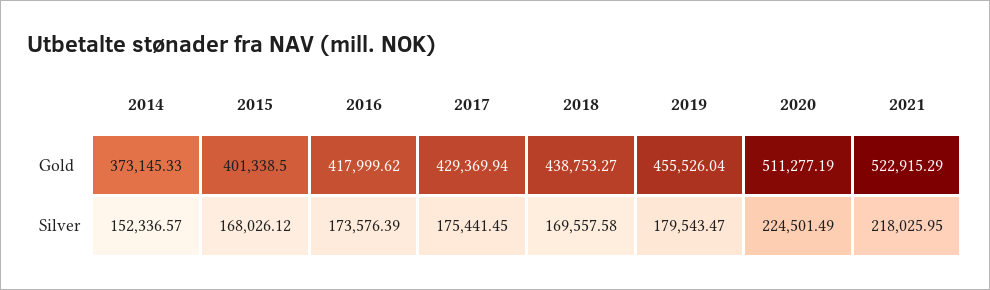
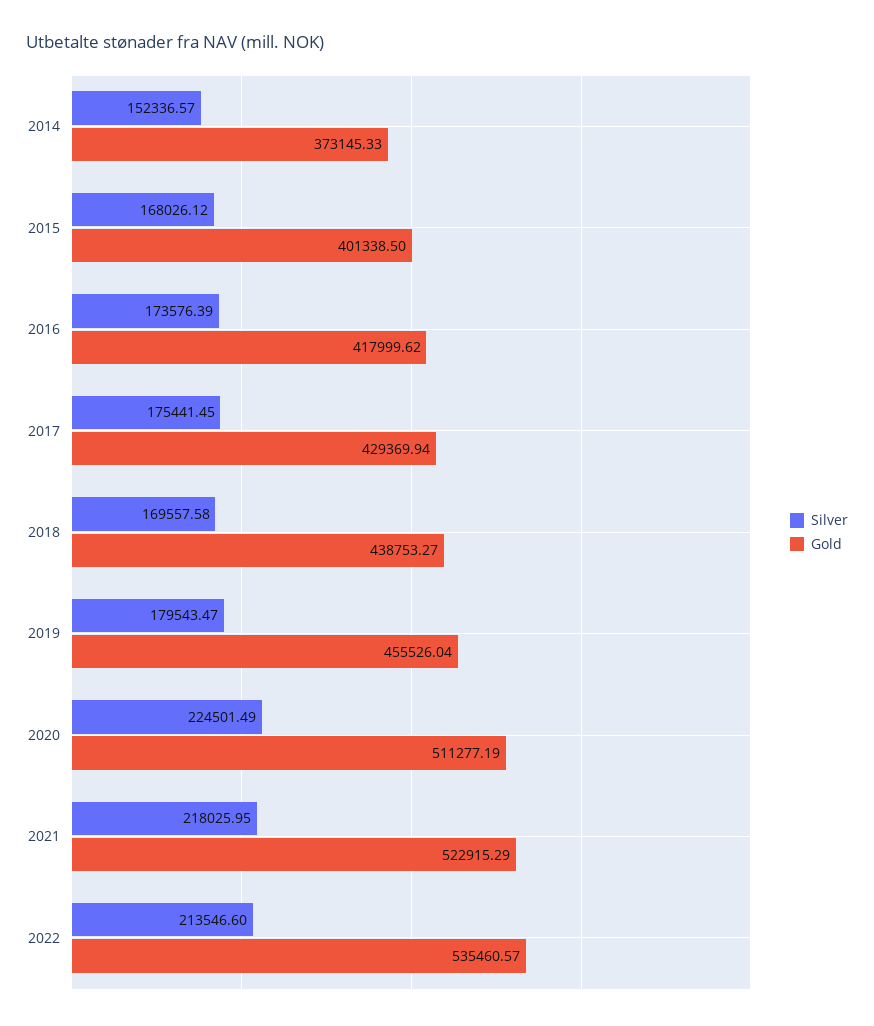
Silver, 2022: none -> 213546.6
Gold, 2022: none -> 535460.57

